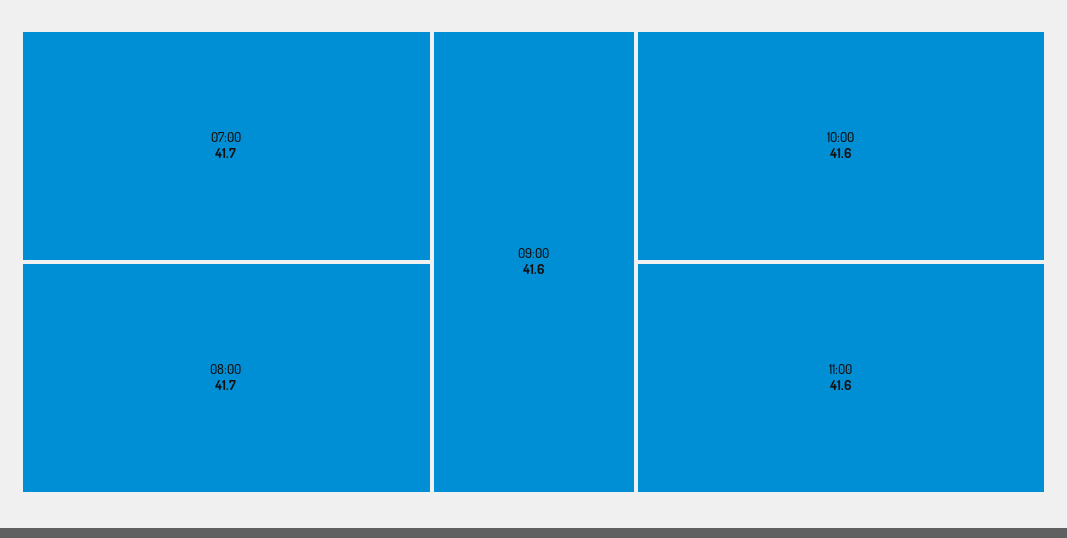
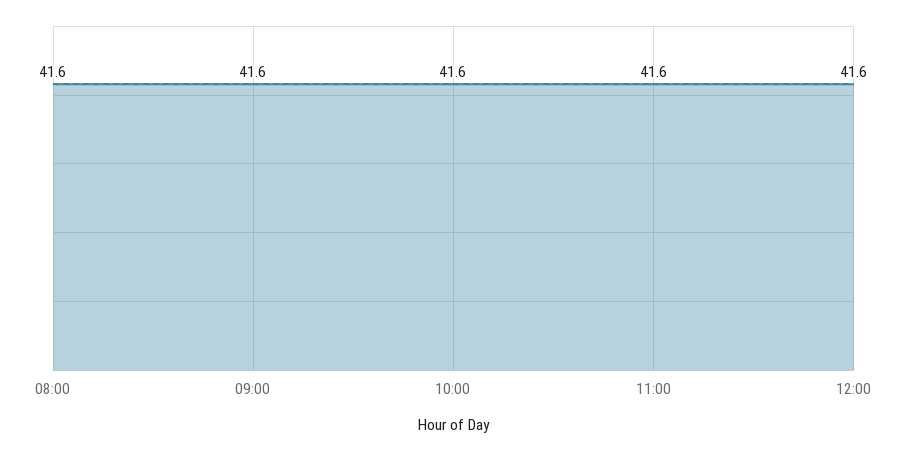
07:00: 41.7 -> none
08:00: 41.7 -> 41.6
12:00: none -> 41.6

